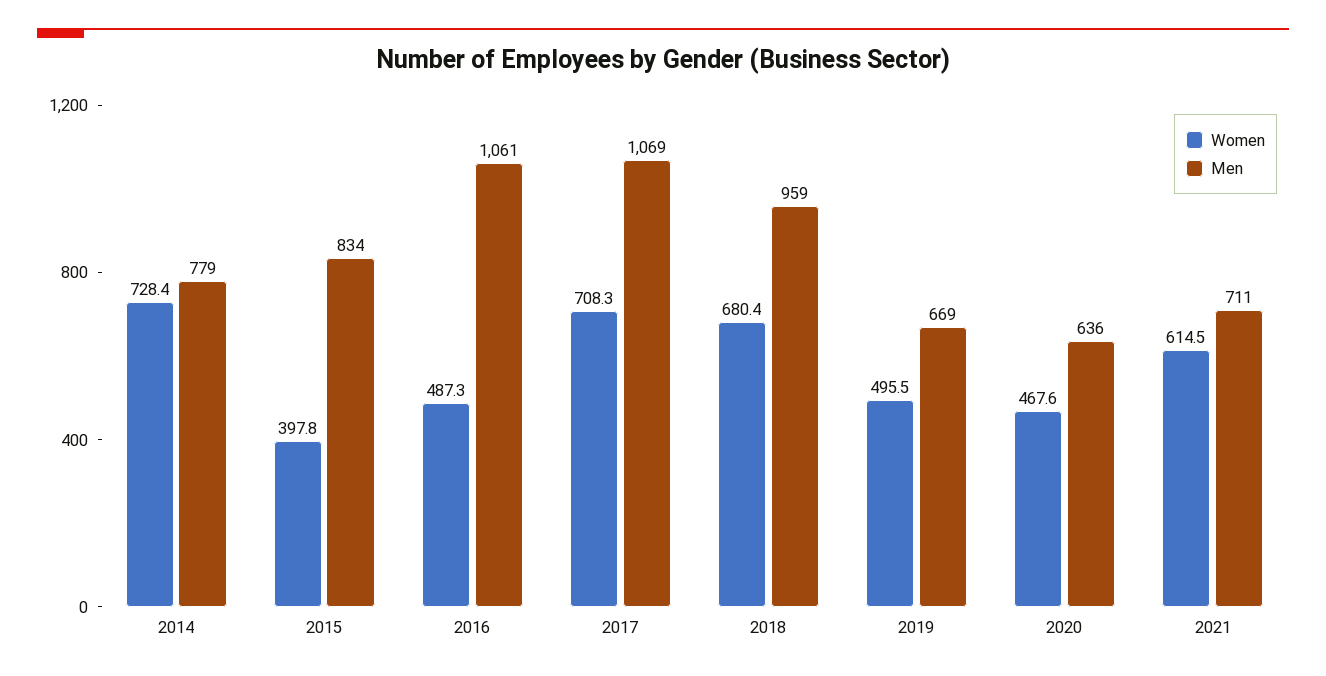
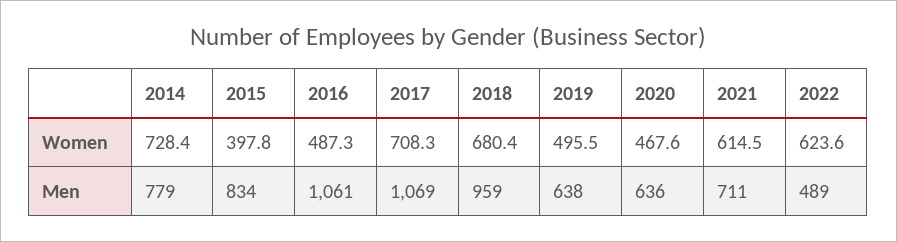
Men, 2019: 669 -> 638
Women, 2022: none -> 623.6
Men, 2022: none -> 489

